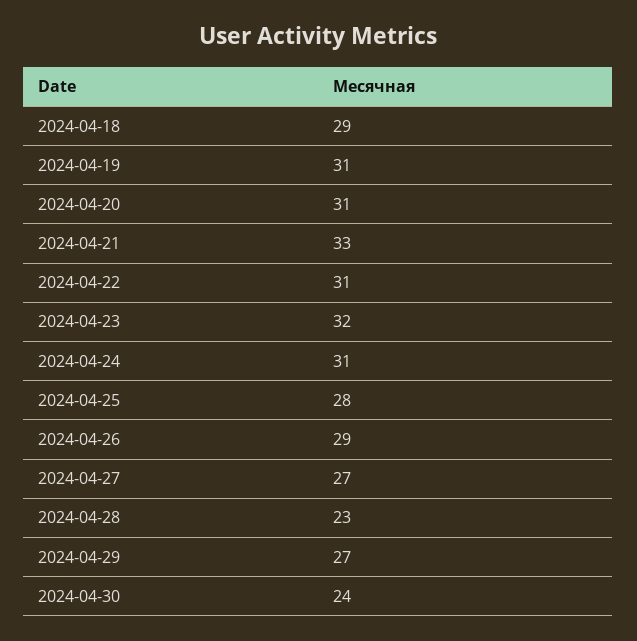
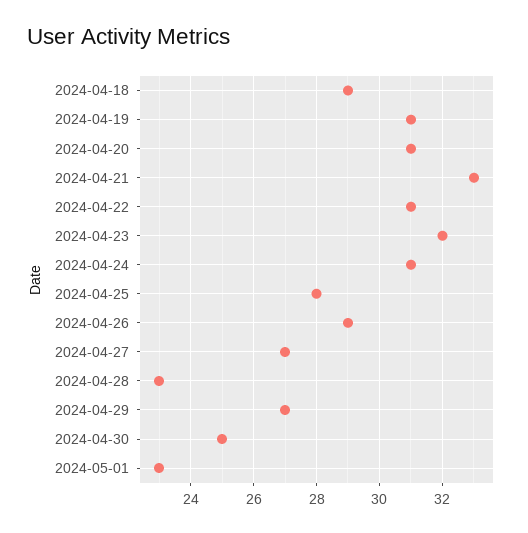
2024-04-30: 24 -> 25
2024-05-01: none -> 23

